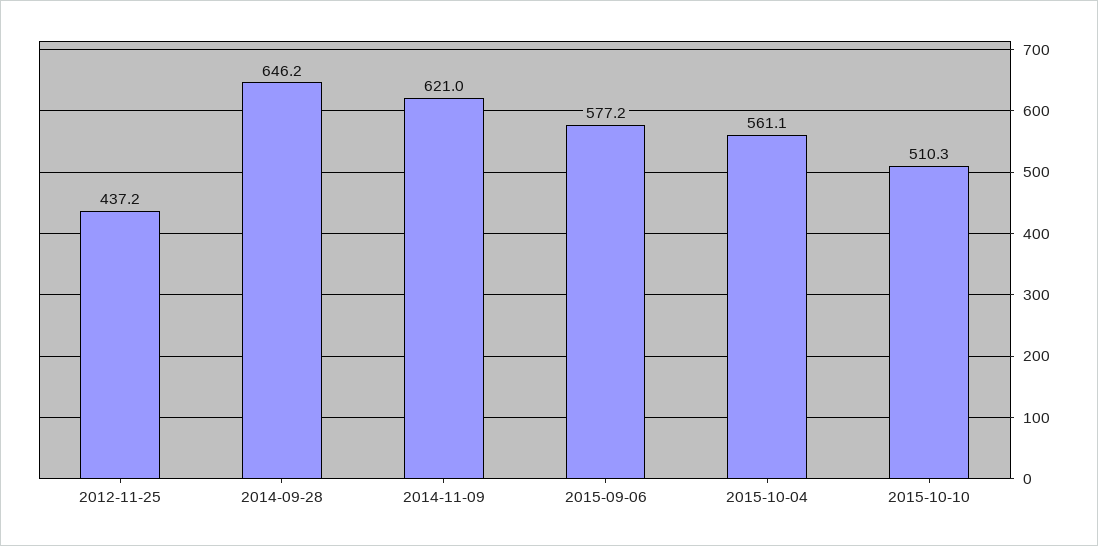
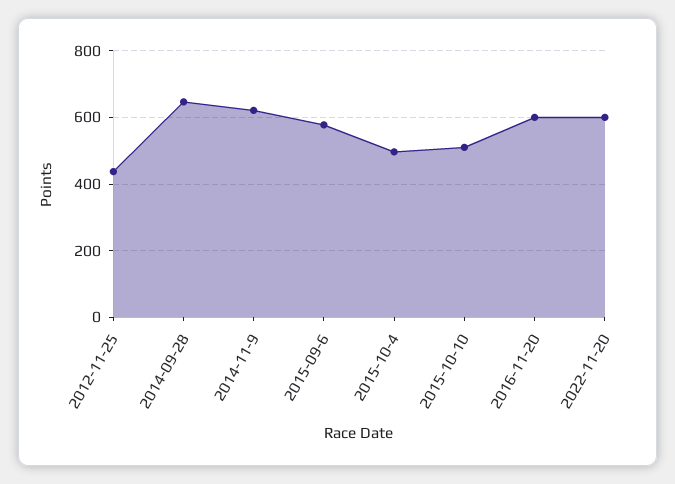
2015-10-04: 561.1 -> 500
2016-11-20: none -> 600
2022-11-20: none -> 600

